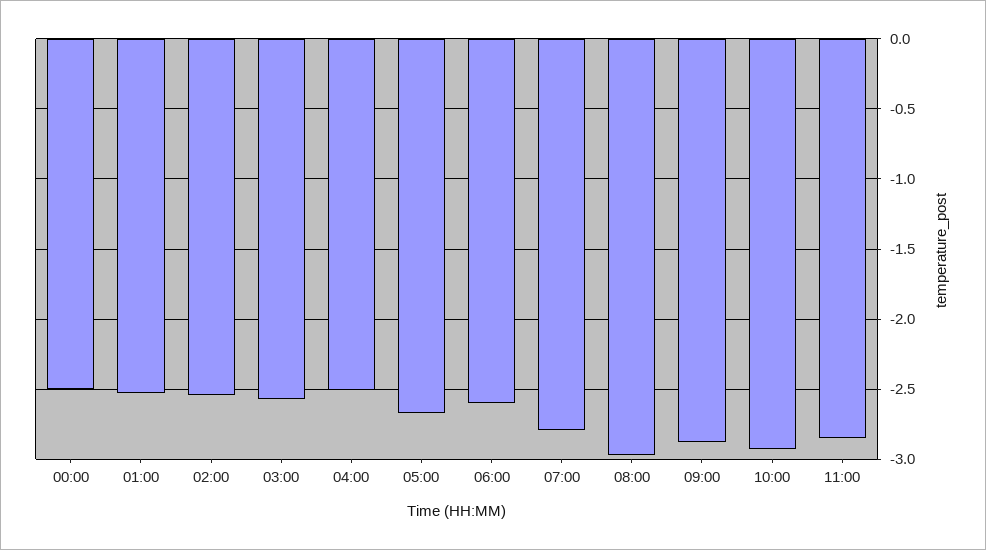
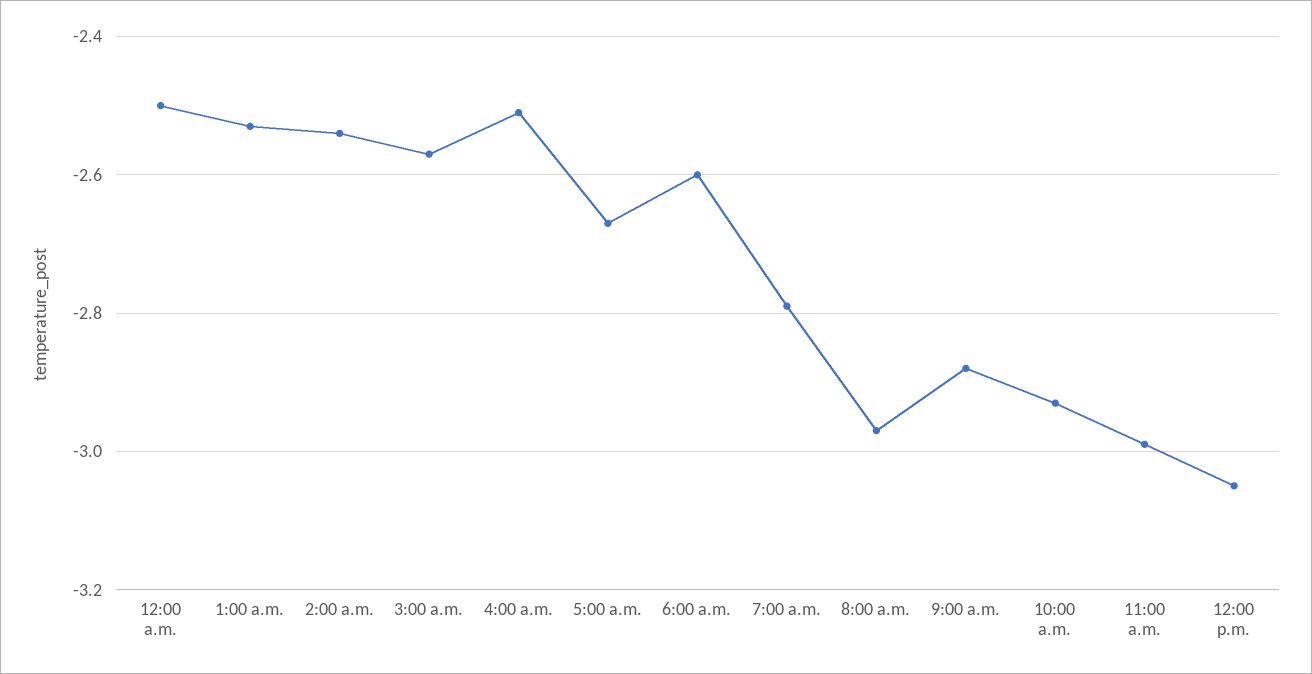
11:00: -2.85 -> -3
12:00 p.m.: none -> -3.05

